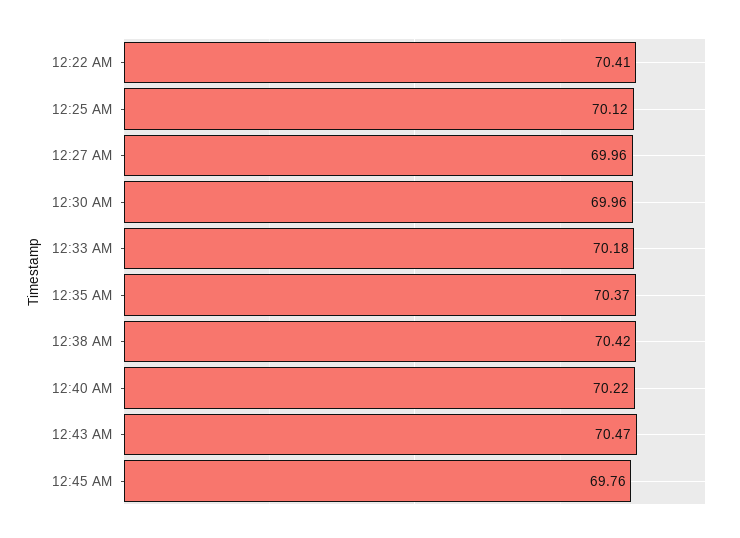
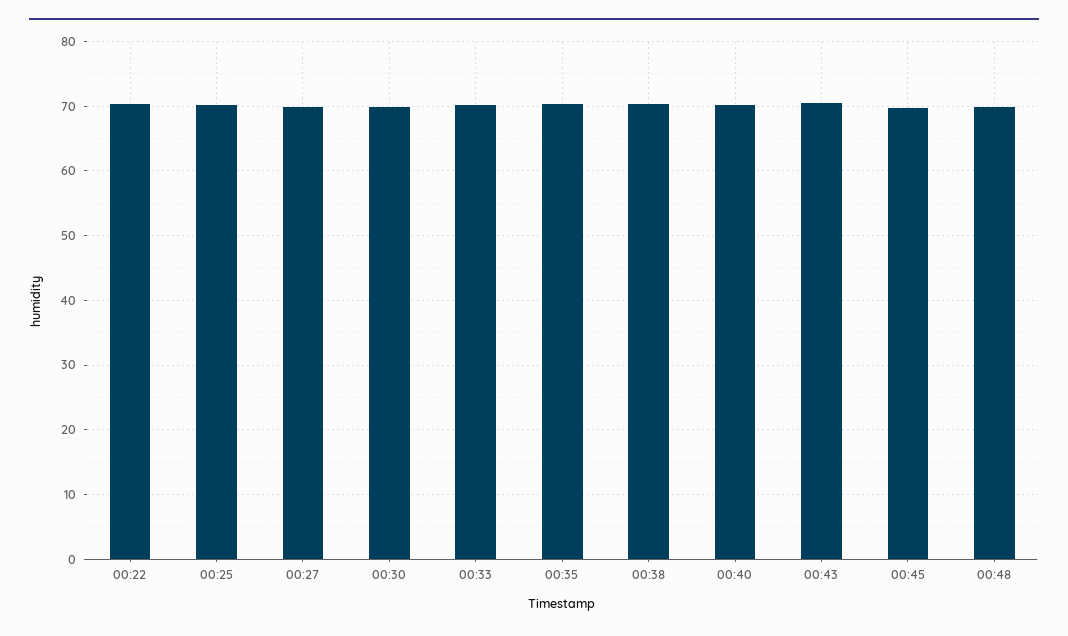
00:48: none -> 70

